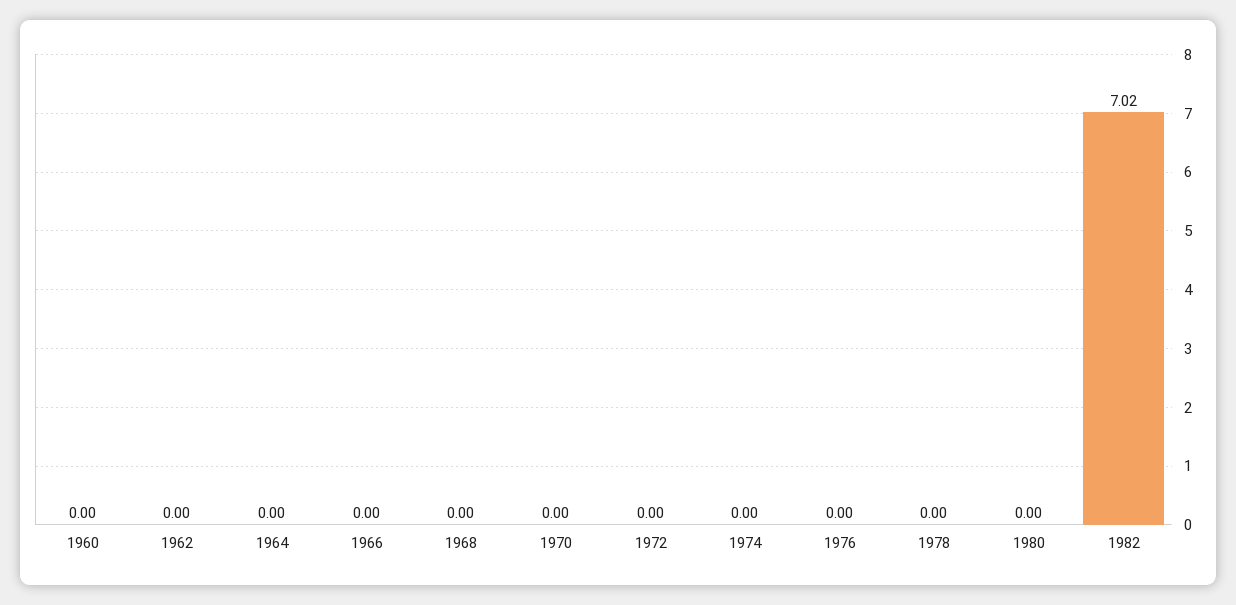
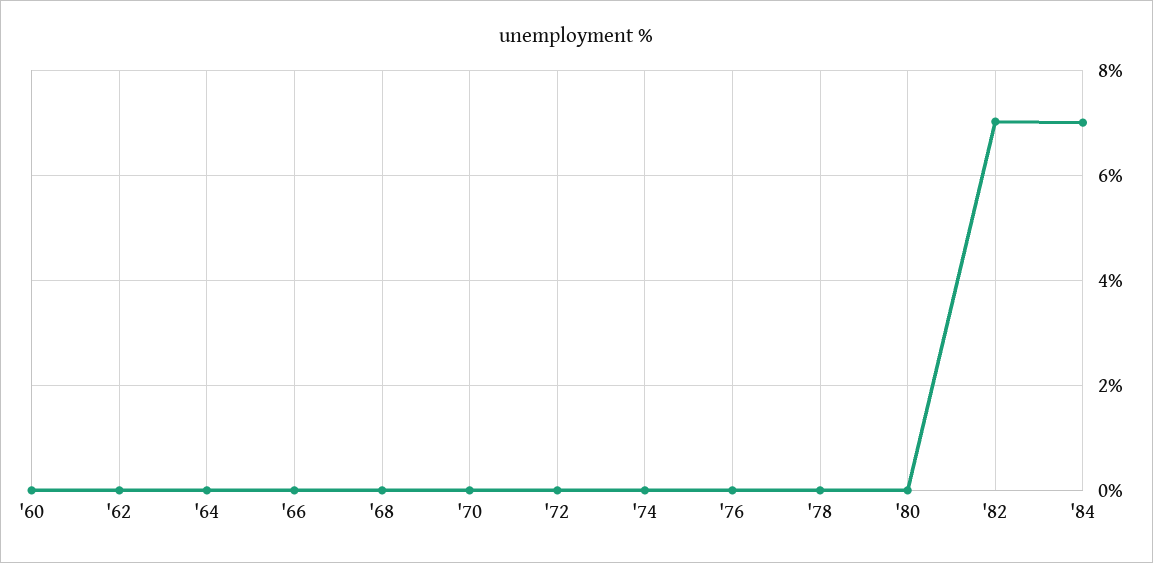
'84: none -> 7

